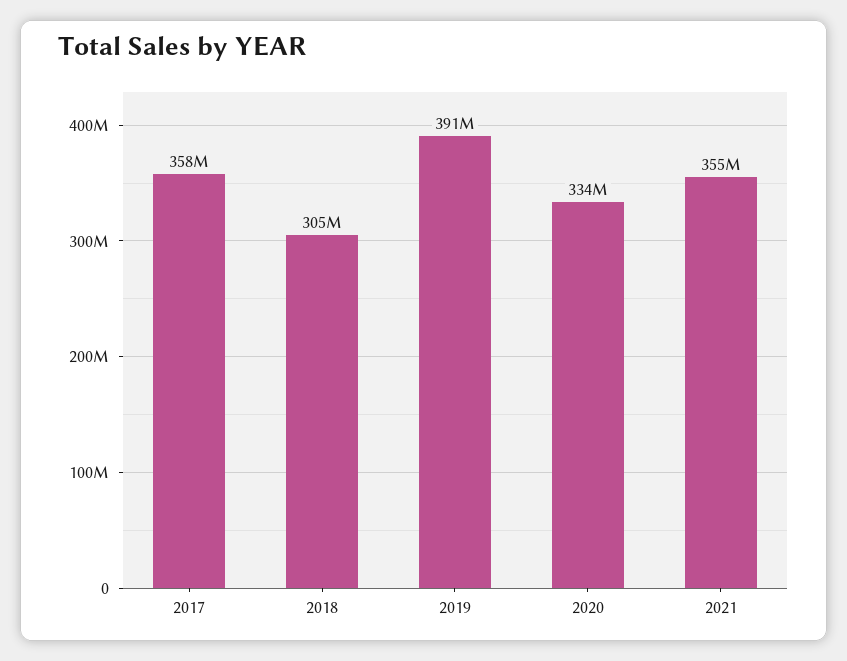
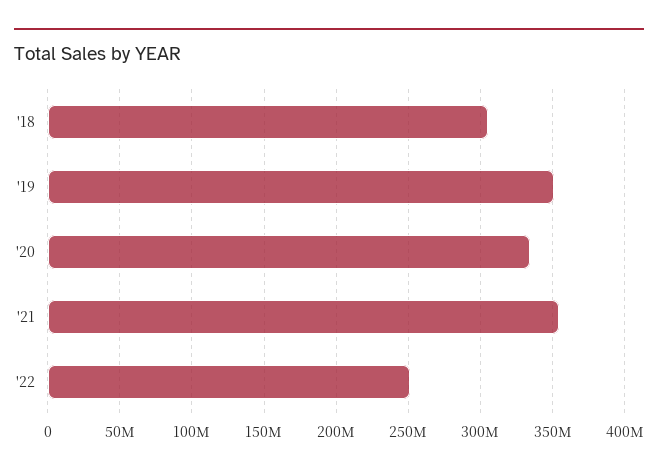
2017: 358000000 -> none
2019: 391000000 -> 350000000
'22: none -> 250000000

